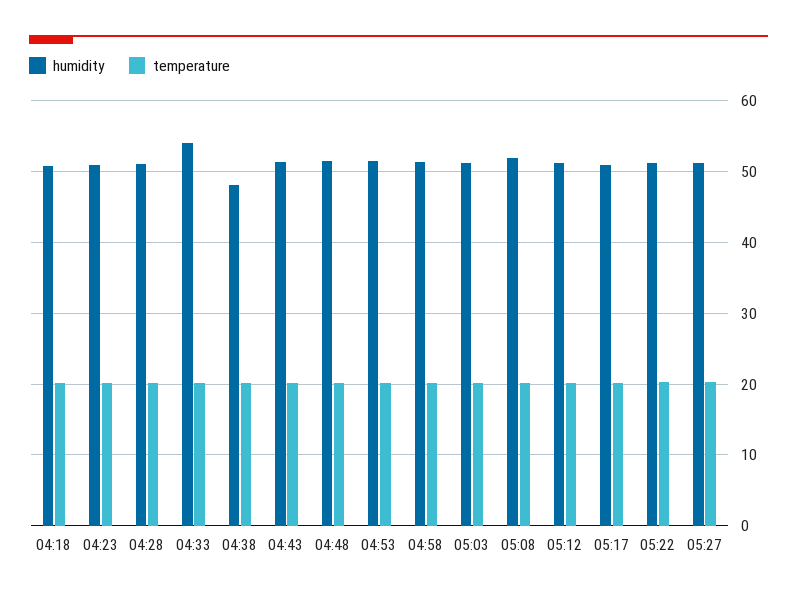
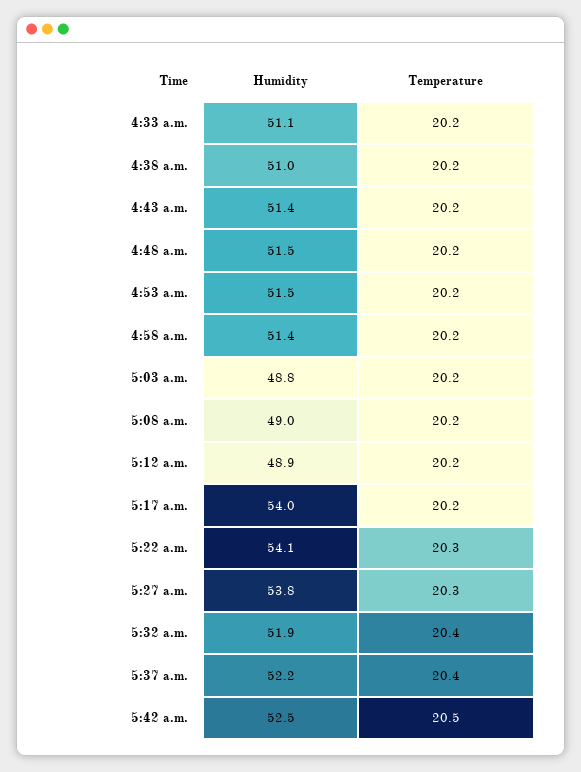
humidity, 04:18: 51 -> none
temperature, 04:18: 20 -> none
humidity, 04:23: 51 -> none
temperature, 04:23: 20 -> none
humidity, 04:28: 51 -> none
temperature, 04:28: 20 -> none
humidity, 04:33: 54 -> 51.1
humidity, 04:38: 48 -> 51
humidity, 05:03: 51 -> 48.8
humidity, 05:08: 52 -> 49
humidity, 05:12: 51 -> 48.9
humidity, 05:17: 51 -> 54
humidity, 05:22: 51 -> 54.1
humidity, 05:27: 51 -> 53.8
humidity, 5:32 a.m.: none -> 51.9
temperature, 5:32 a.m.: none -> 20.4
humidity, 5:37 a.m.: none -> 52.2
temperature, 5:37 a.m.: none -> 20.4
humidity, 5:42 a.m.: none -> 52.5
temperature, 5:42 a.m.: none -> 20.5

